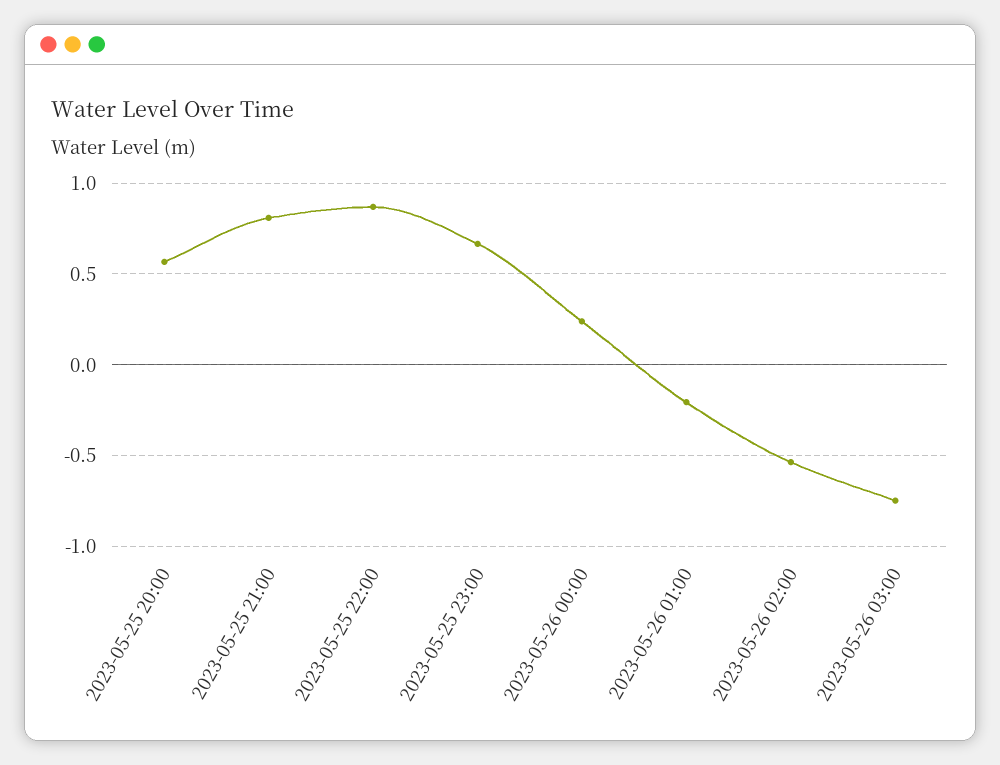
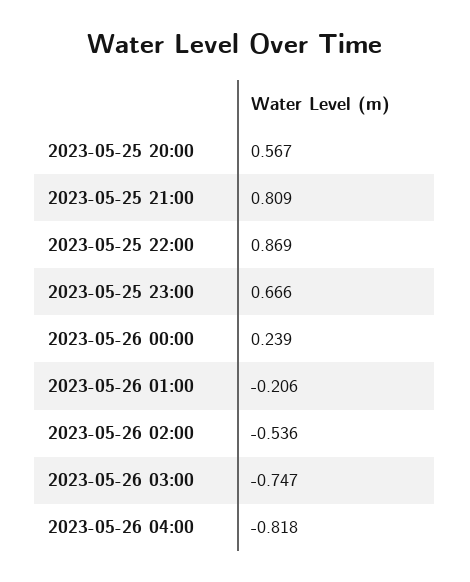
2023-05-26 04:00: none -> -0.818

